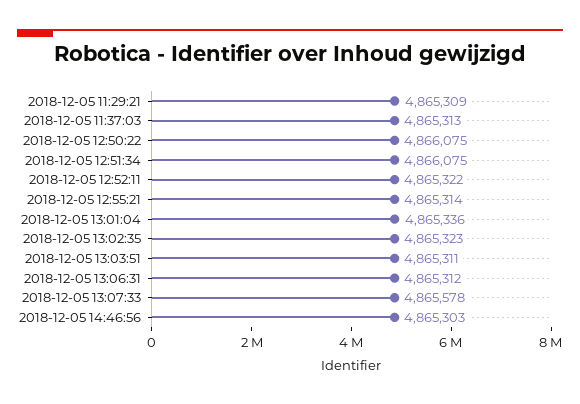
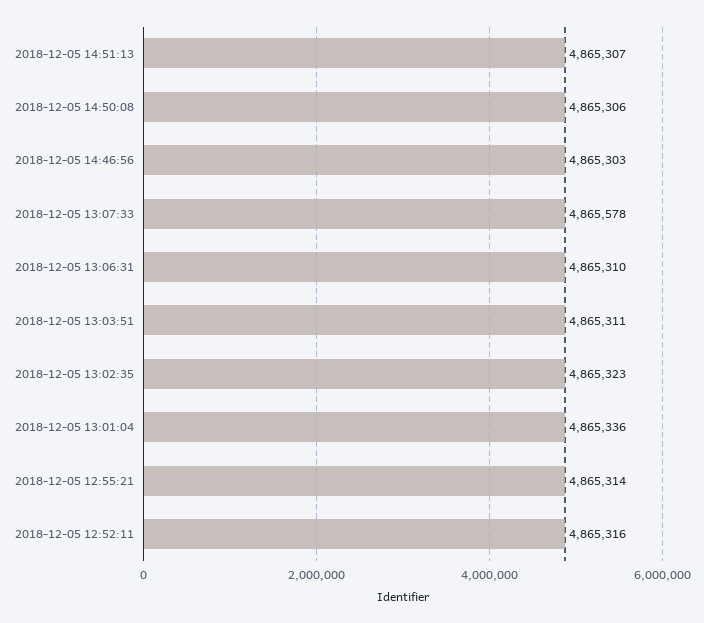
2018-12-05 11:29:21: 4865309 -> none
2018-12-05 11:37:03: 4865313 -> none
2018-12-05 12:50:22: 4866075 -> none
2018-12-05 12:51:34: 4866075 -> none
2018-12-05 12:52:11: 4865322 -> 4865316
2018-12-05 13:06:31: 4865312 -> 4865310
2018-12-05 14:51:13: none -> 4865307
2018-12-05 14:50:08: none -> 4865306

